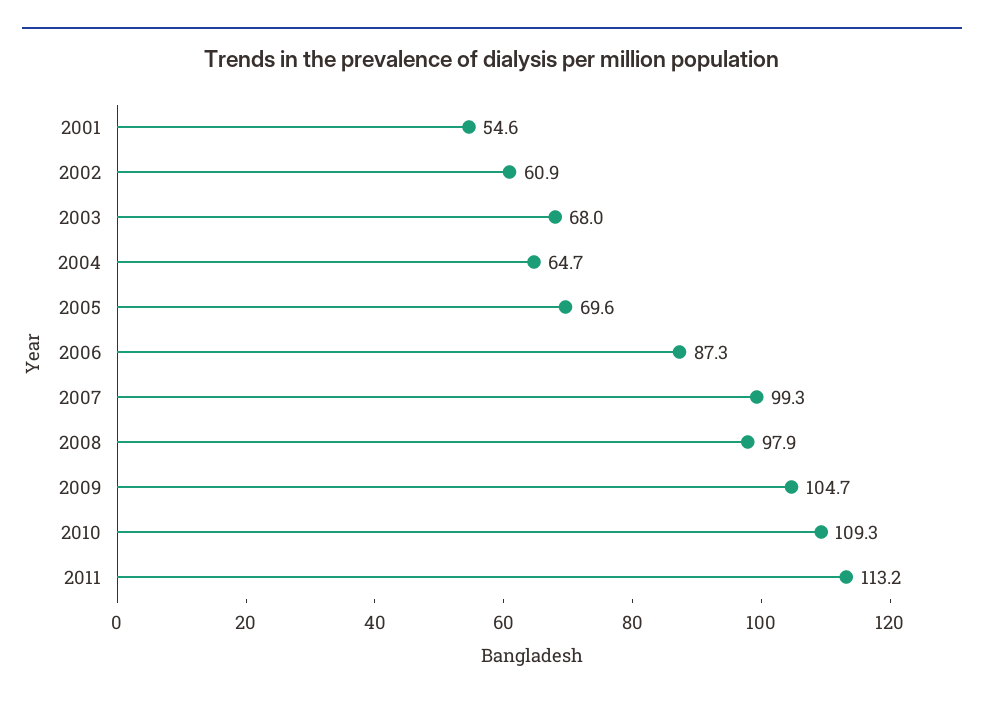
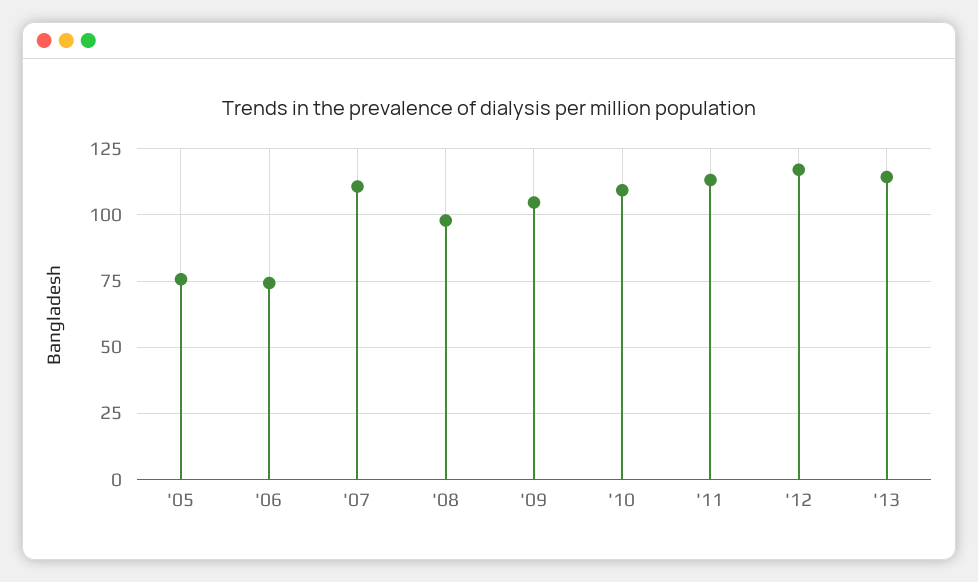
2001: 54.6 -> none
2002: 60.9 -> none
2003: 68 -> none
2004: 64.7 -> none
2005: 69.6 -> 75
2006: 87.3 -> 75
2007: 99.3 -> 110
'12: none -> 117.5
'13: none -> 115

